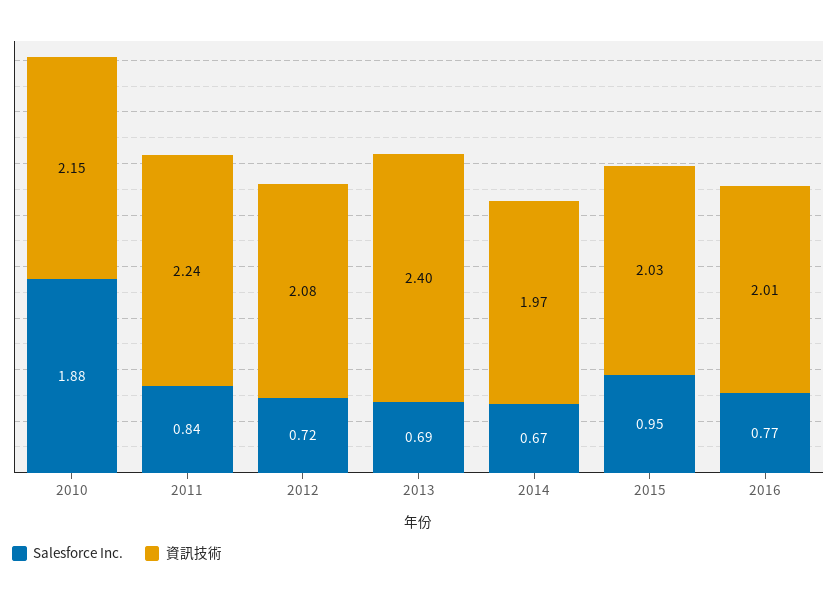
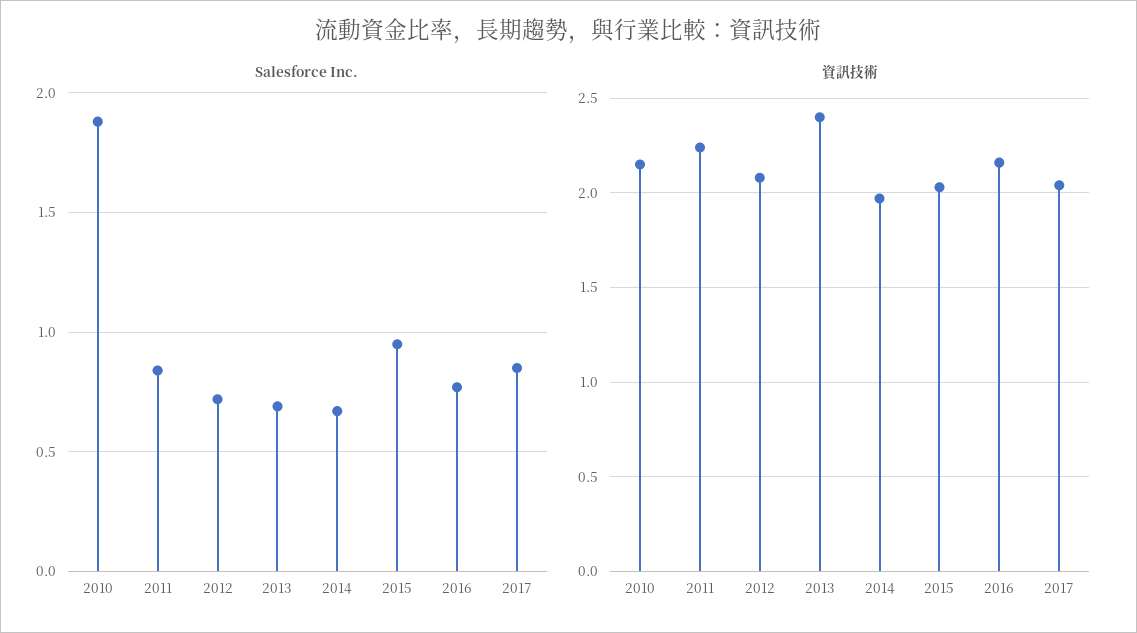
資訊技術, 2016: 2.01 -> 2.15
Salesforce Inc., 2017: none -> 0.85
資訊技術, 2017: none -> 2.05

